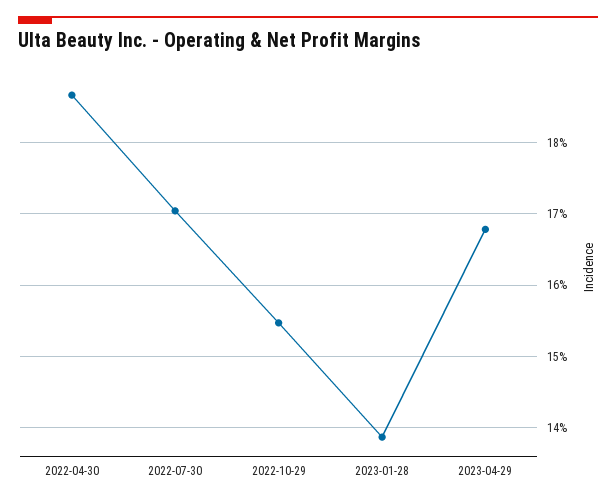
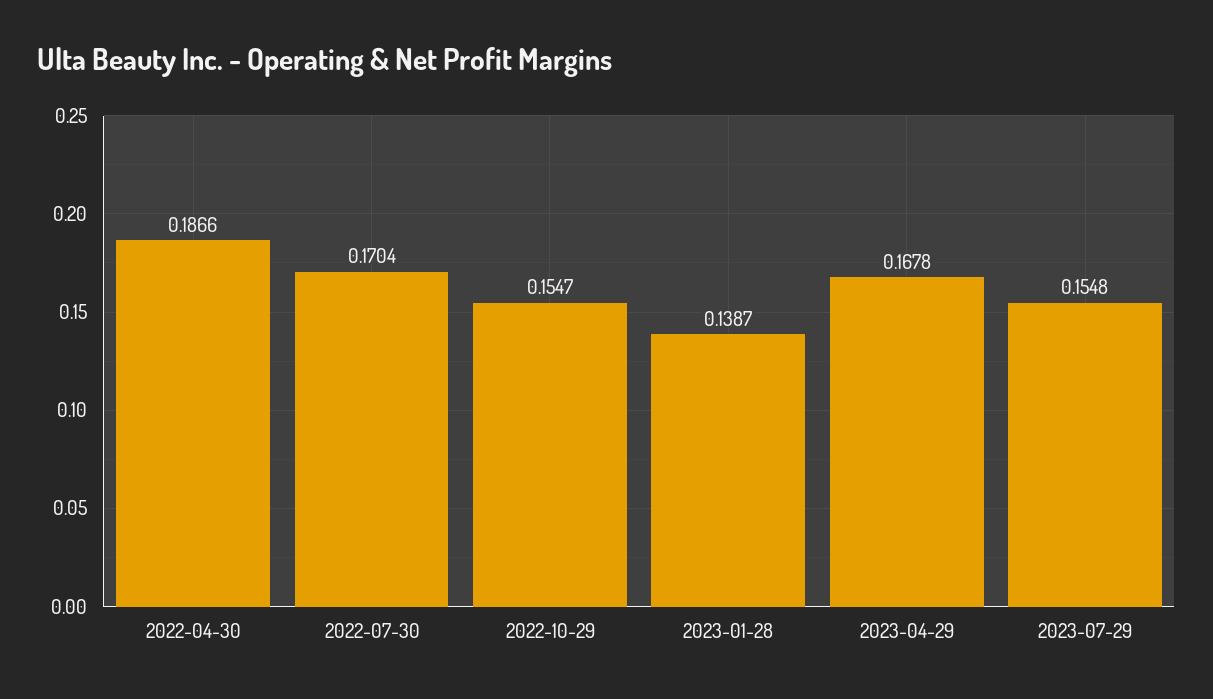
2023-07-29: none -> 0.1548

